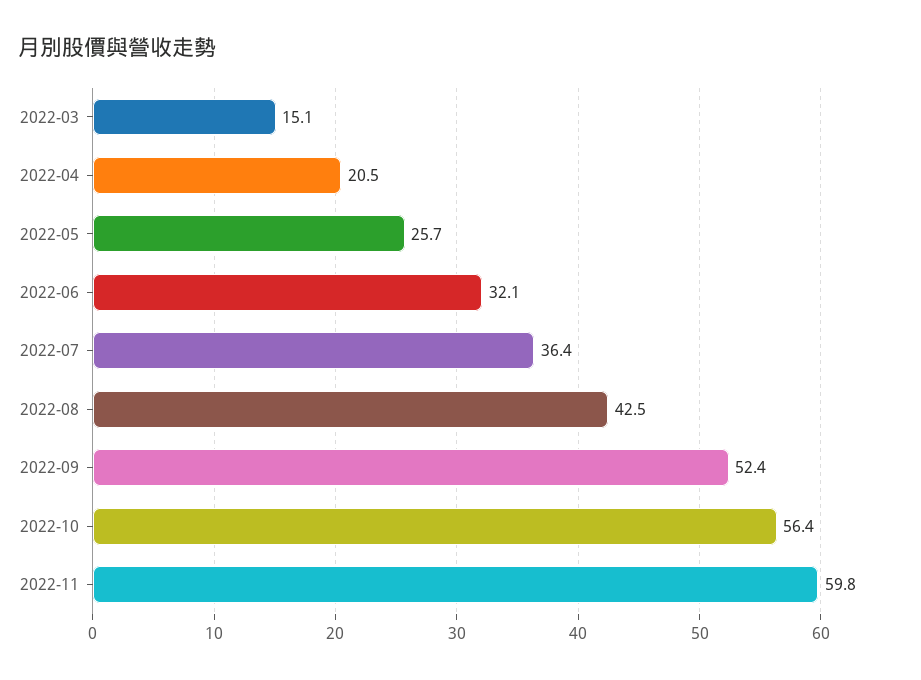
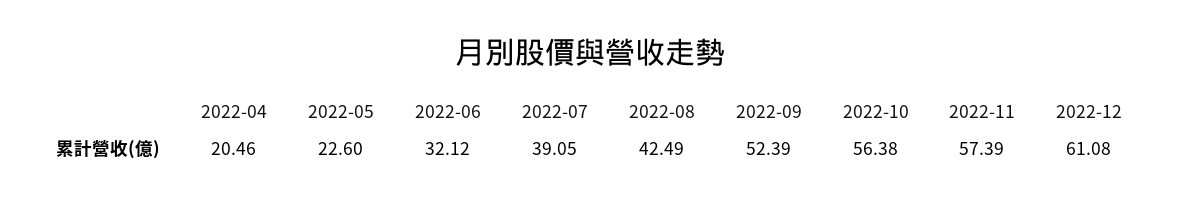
2022-03: 15.1 -> none
2022-05: 25.7 -> 22.6
2022-07: 36.4 -> 39.05
2022-11: 59.8 -> 57.39
2022-12: none -> 61.08

